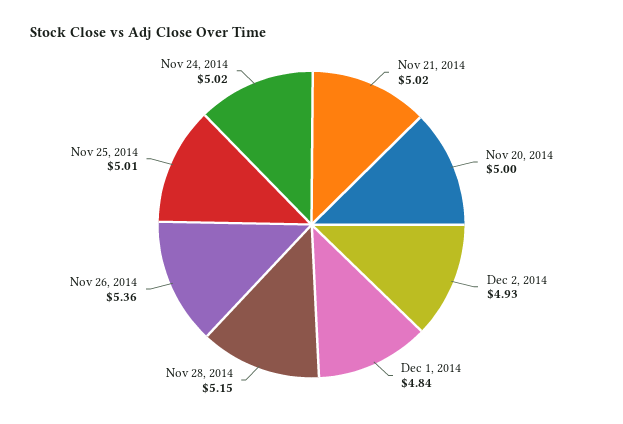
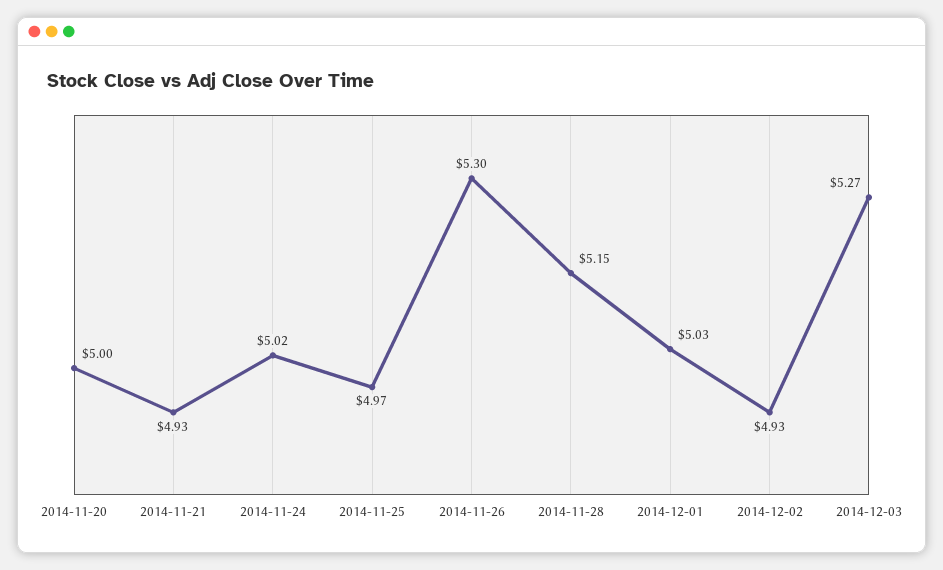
Nov 21, 2014: 5.02 -> 4.93
Dec 1, 2014: 4.84 -> 5.03
Nov 26, 2014: 5.36 -> 5.3
Nov 25, 2014: 5.01 -> 4.97
2014-12-03: none -> 5.27

